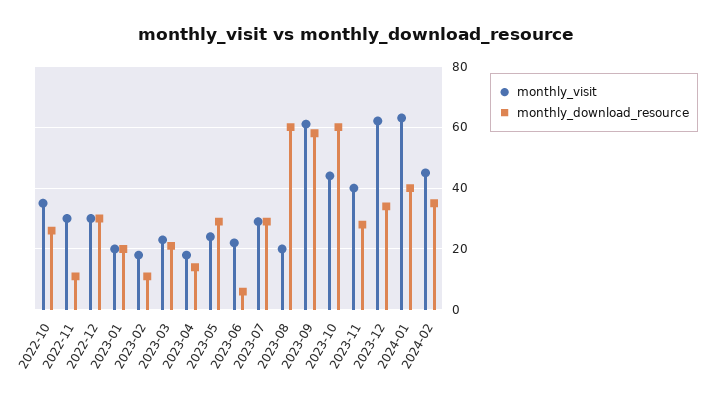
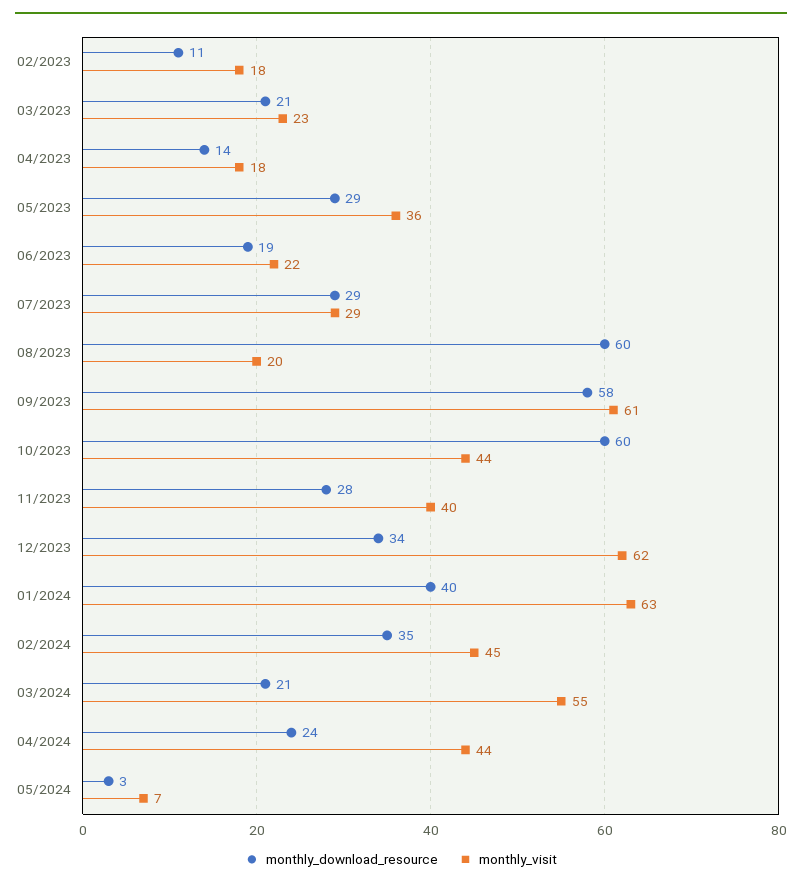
monthly_visit, 2022-10: 35 -> none
monthly_download_resource, 2022-10: 25 -> none
monthly_visit, 2022-11: 30 -> none
monthly_download_resource, 2022-11: 10 -> none
monthly_visit, 2022-12: 30 -> none
monthly_download_resource, 2022-12: 30 -> none
monthly_visit, 2023-01: 20 -> none
monthly_download_resource, 2023-01: 20 -> none
monthly_visit, 2023-05: 25 -> 36
monthly_download_resource, 2023-06: 5 -> 19
monthly_download_resource, 03/2024: none -> 21
monthly_visit, 03/2024: none -> 55
monthly_download_resource, 04/2024: none -> 24
monthly_visit, 04/2024: none -> 44
monthly_download_resource, 05/2024: none -> 3
monthly_visit, 05/2024: none -> 7

